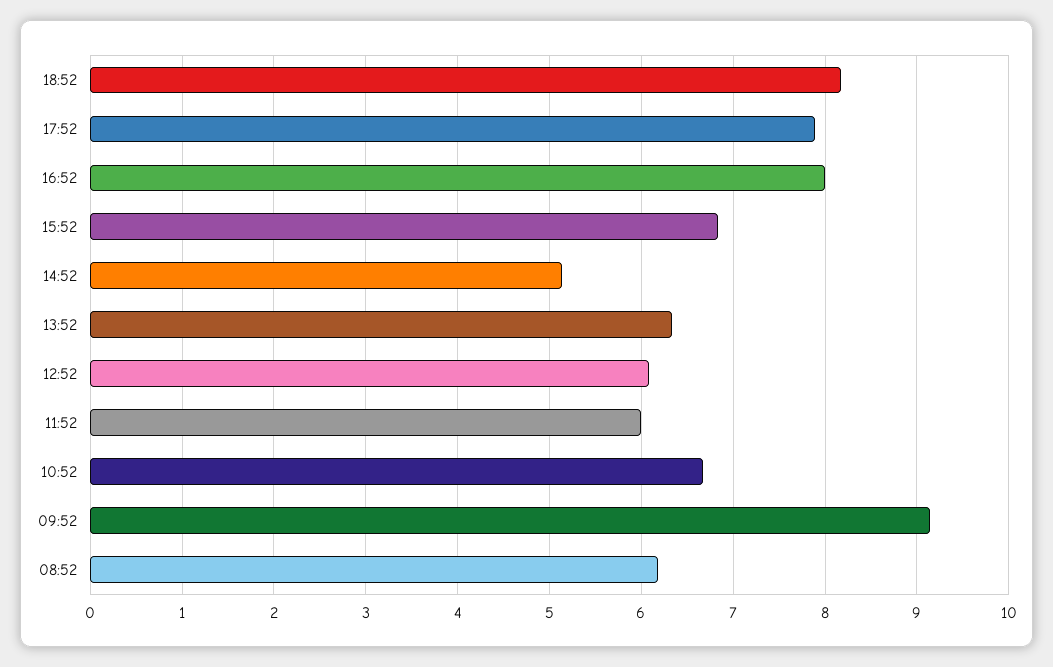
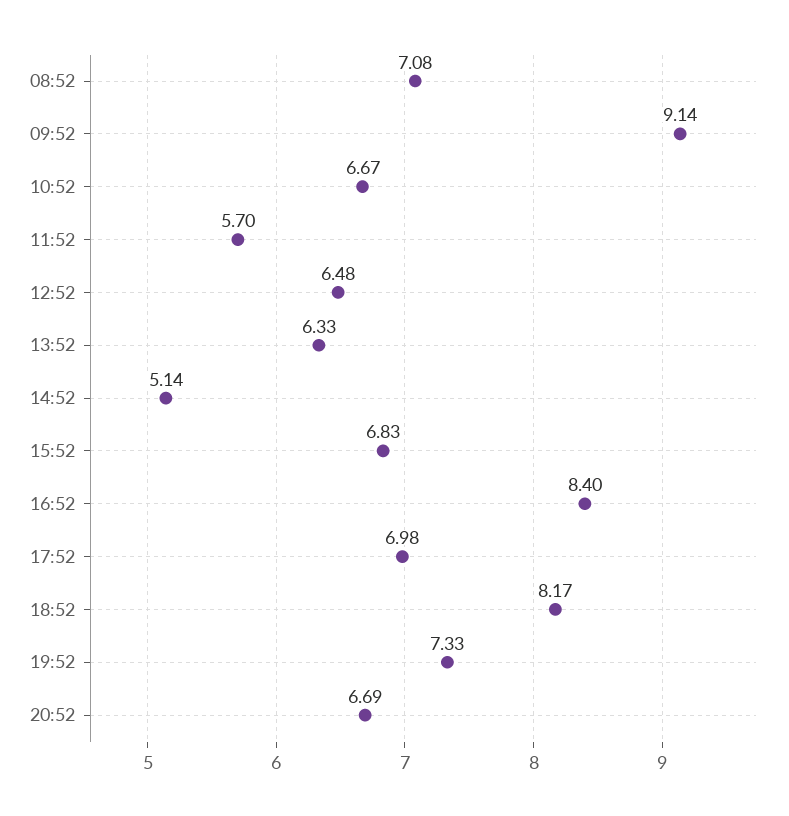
17:52: 7.9 -> 6.98
16:52: 8 -> 8.4
12:52: 6.1 -> 6.48
11:52: 6 -> 5.7
08:52: 6.2 -> 7.08
19:52: none -> 7.33
20:52: none -> 6.69

